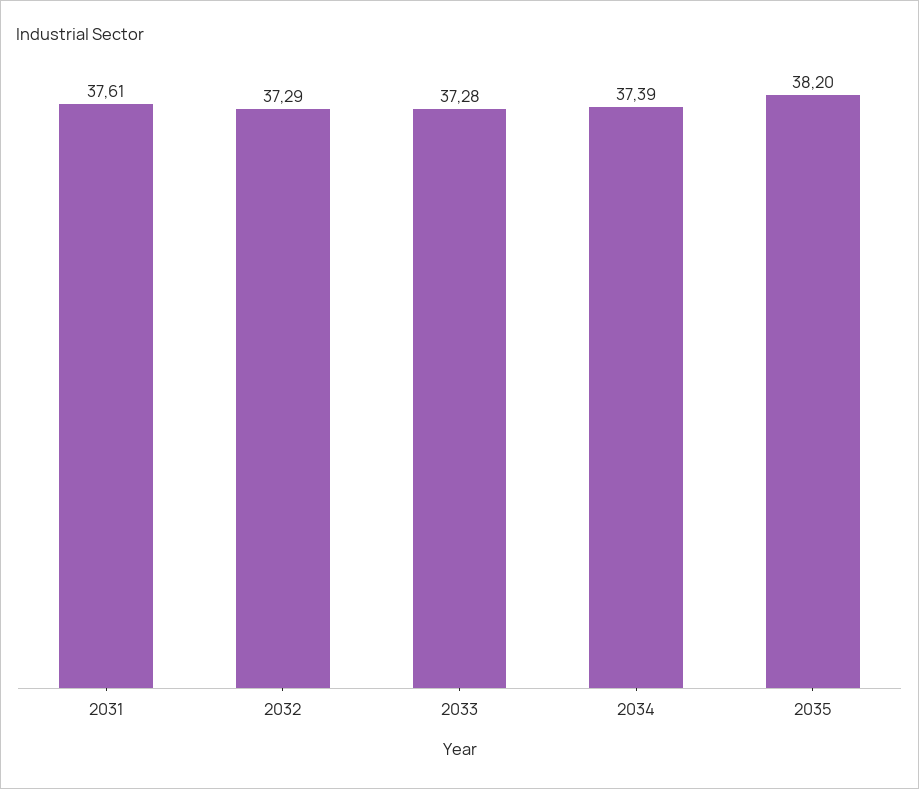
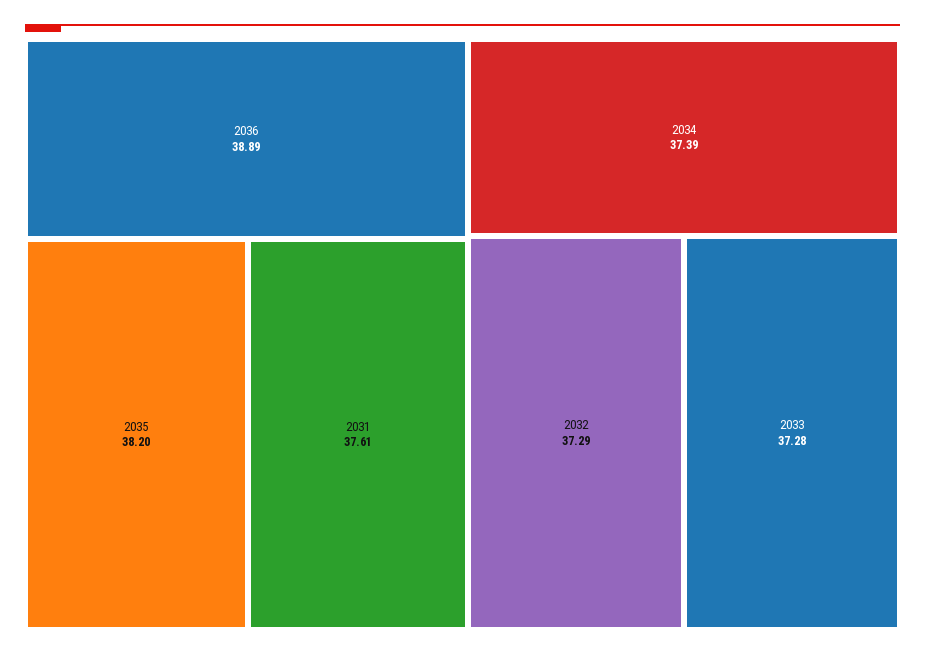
2036: none -> 38.89

